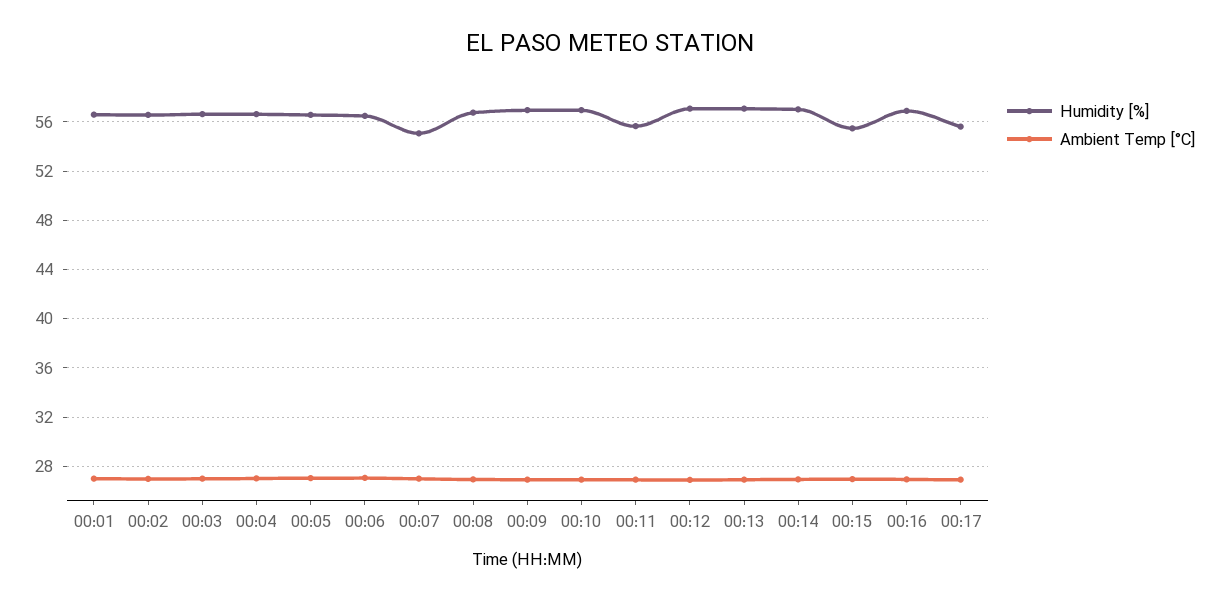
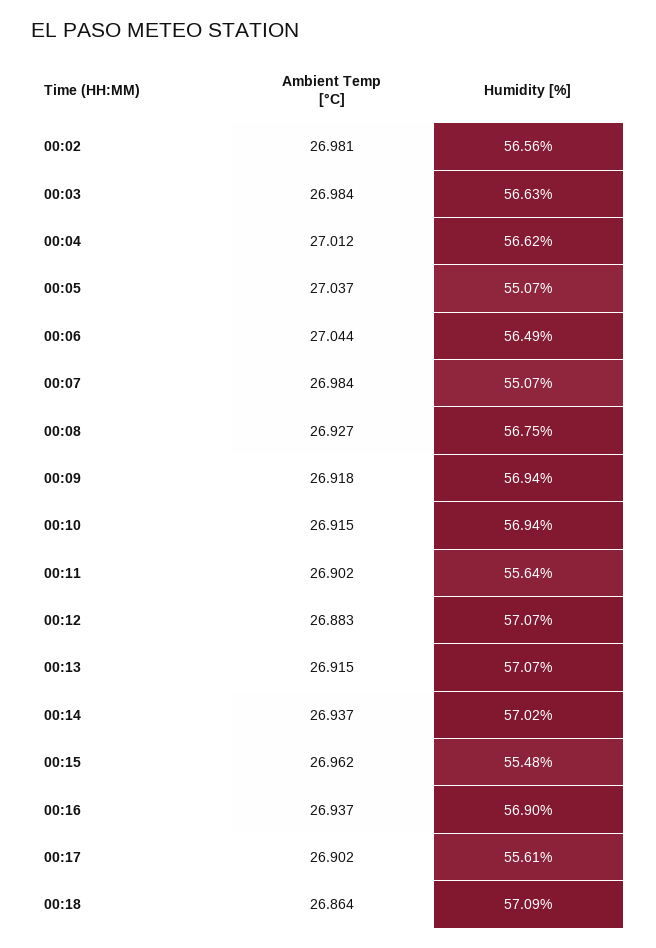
Humidity [%], 00:01: 56.5 -> none
Ambient Temp [°C], 00:01: 27 -> none
Humidity [%], 00:05: 56.5 -> 55.07
Ambient Temp [°C], 00:18: none -> 26.864
Humidity [%], 00:18: none -> 57.09

